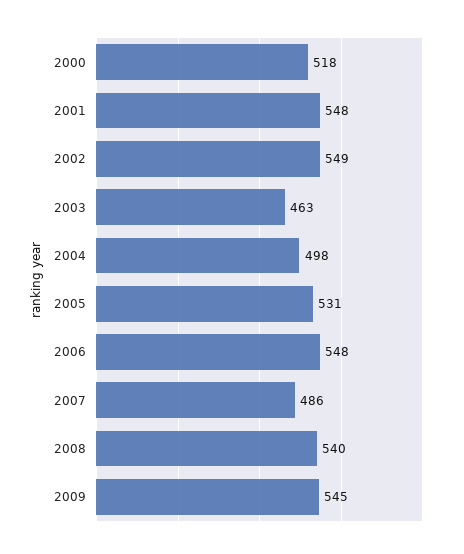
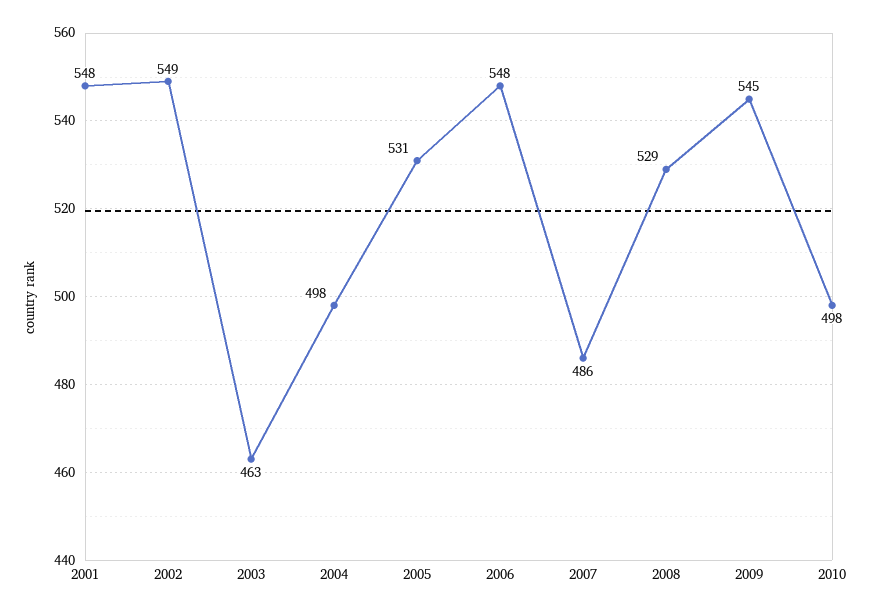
2000: 518 -> none
2008: 540 -> 529
2010: none -> 498

